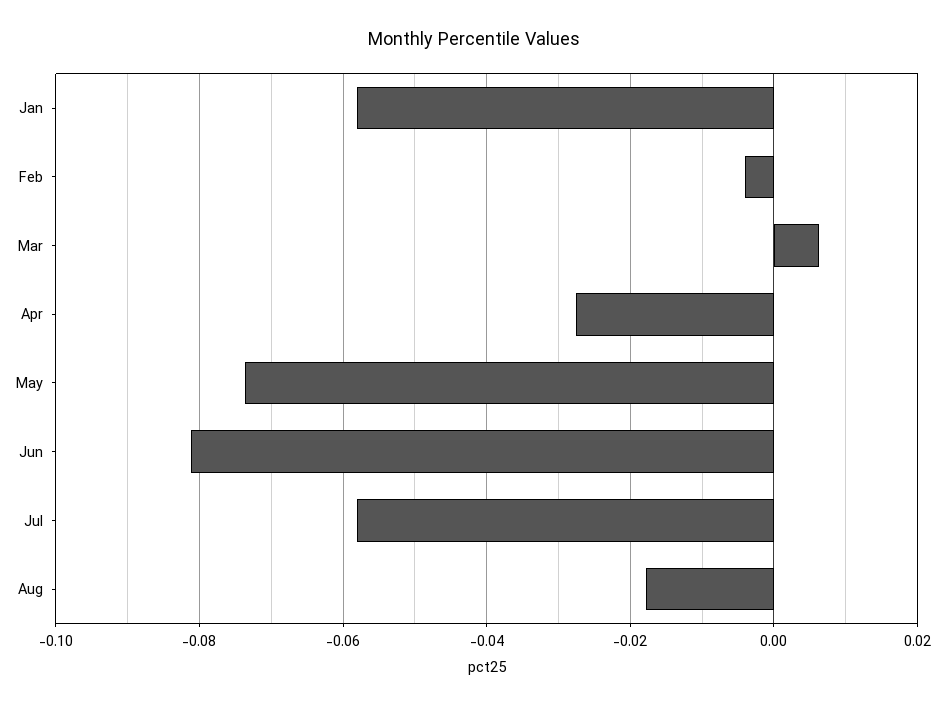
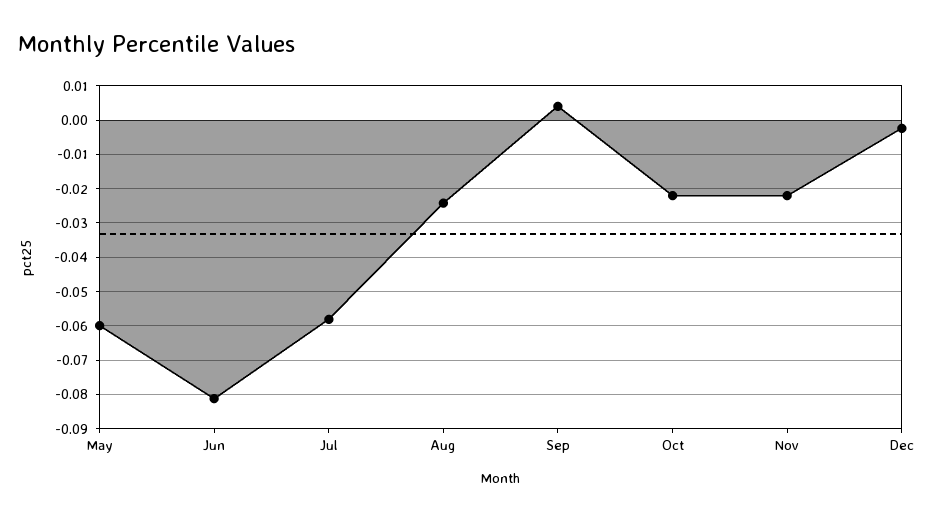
Jan: -0.058 -> none
Feb: -0.004 -> none
Mar: 0.006 -> none
Apr: -0.028 -> none
May: -0.074 -> -0.06
Aug: -0.018 -> -0.024
Sep: none -> 0.004
Oct: none -> -0.022
Nov: none -> -0.022
Dec: none -> -0.002

